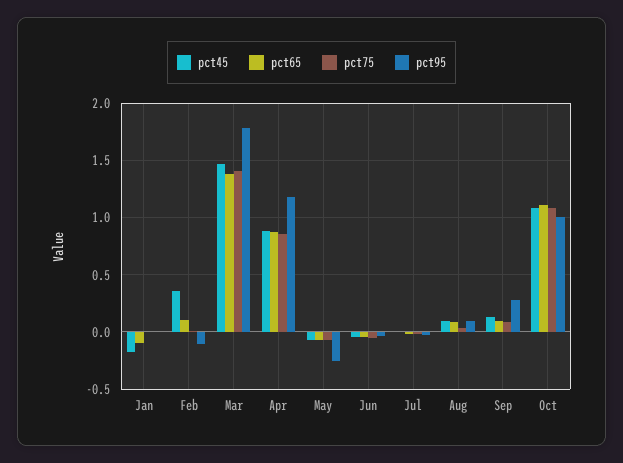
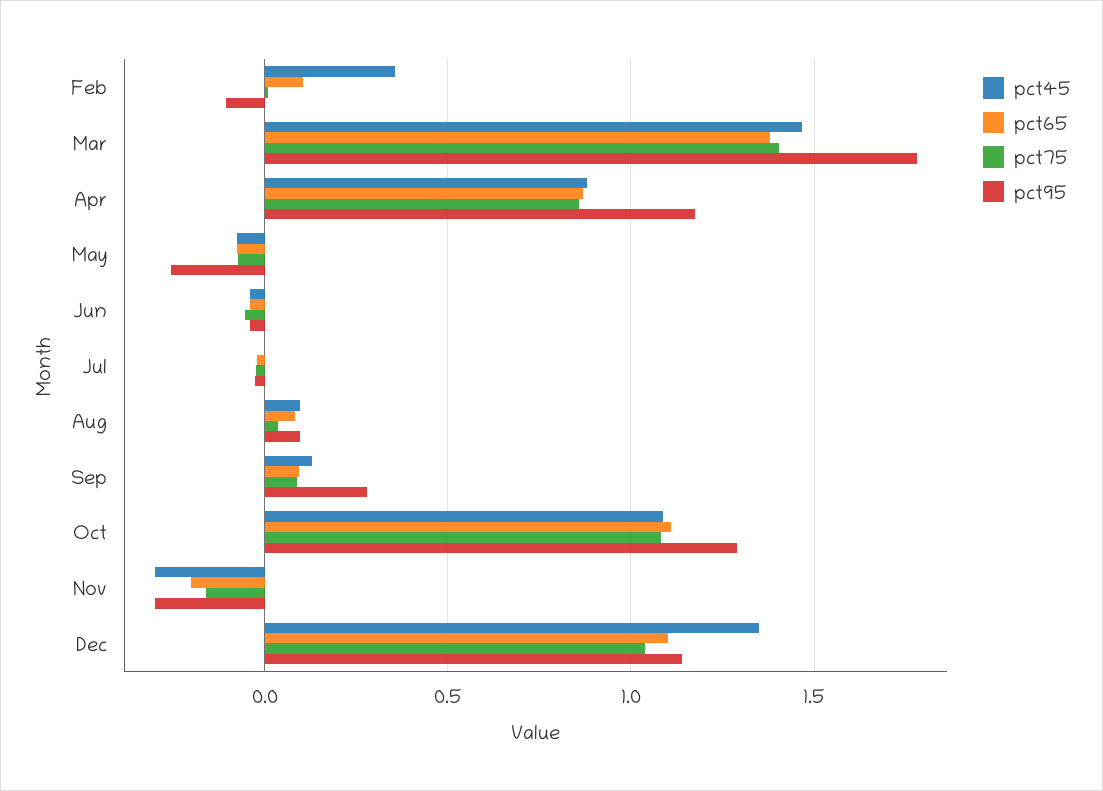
pct45, Jan: -0.2 -> none
pct65, Jan: -0.1 -> none
pct75, Jan: 0 -> none
pct95, Jan: 0 -> none
pct95, Oct: 1 -> 1.3
pct45, Nov: none -> -0.3
pct65, Nov: none -> -0.2
pct75, Nov: none -> -0.15
pct95, Nov: none -> -0.3
pct45, Dec: none -> 1.35
pct65, Dec: none -> 1.1
pct75, Dec: none -> 1.05
pct95, Dec: none -> 1.15

